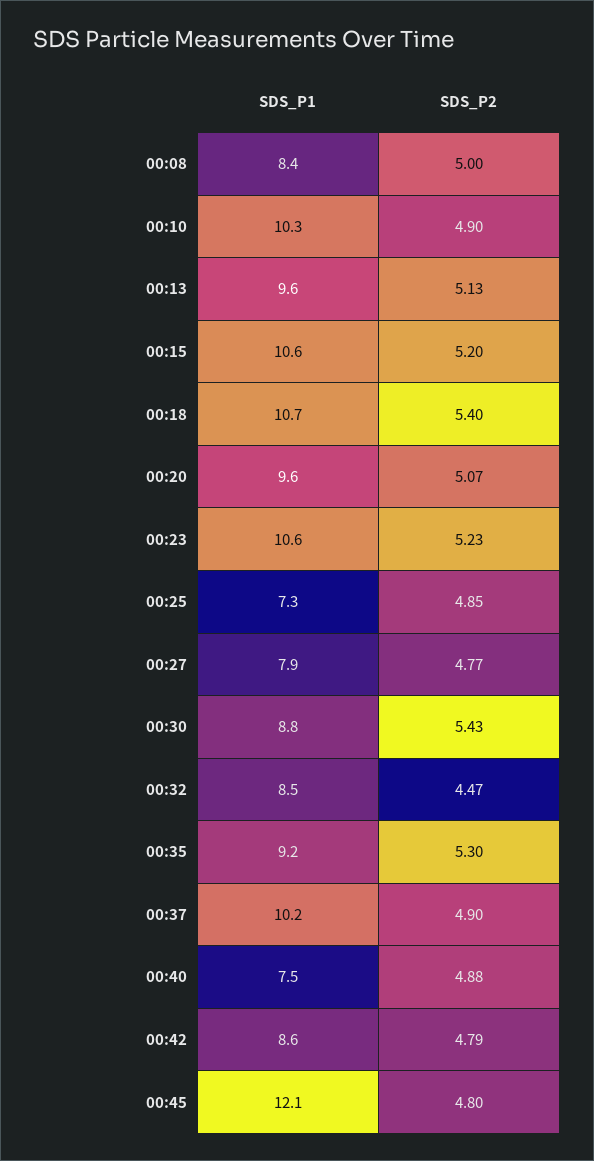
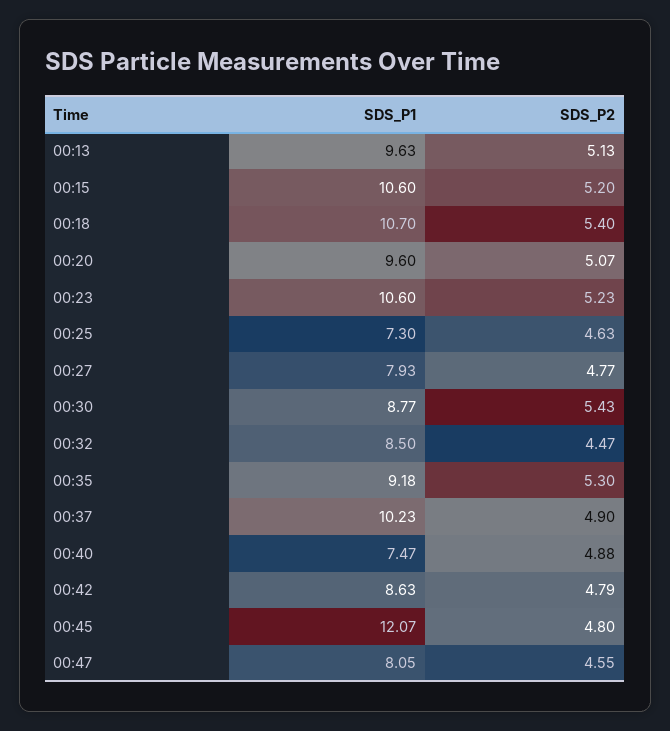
SDS_P1, 00:08: 8.4 -> none
SDS_P2, 00:08: 5 -> none
SDS_P1, 00:10: 10.3 -> none
SDS_P2, 00:10: 4.9 -> none
SDS_P2, 00:25: 4.85 -> 4.63
SDS_P1, 00:47: none -> 8.05
SDS_P2, 00:47: none -> 4.55

